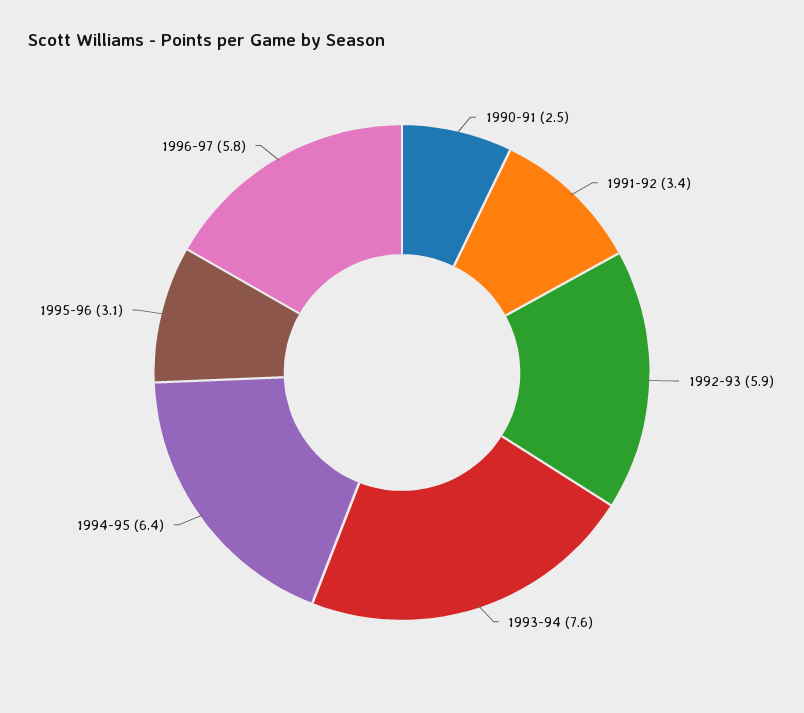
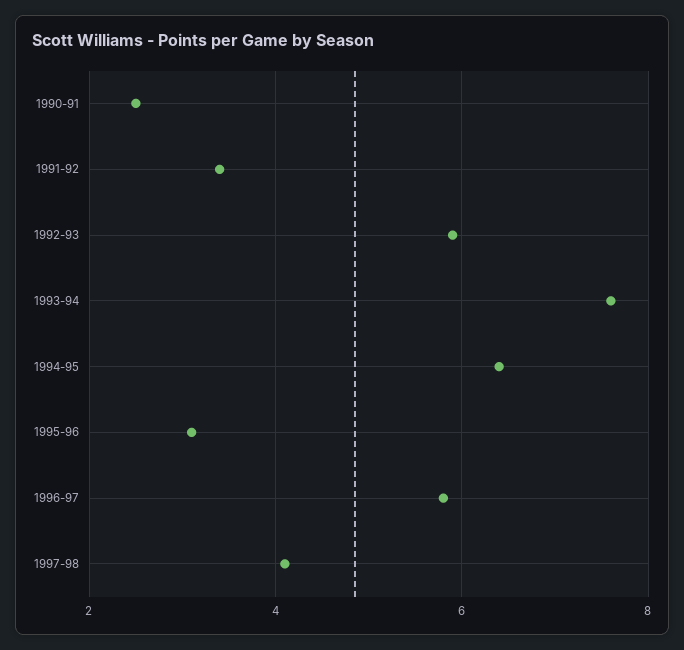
1997-98: none -> 4

